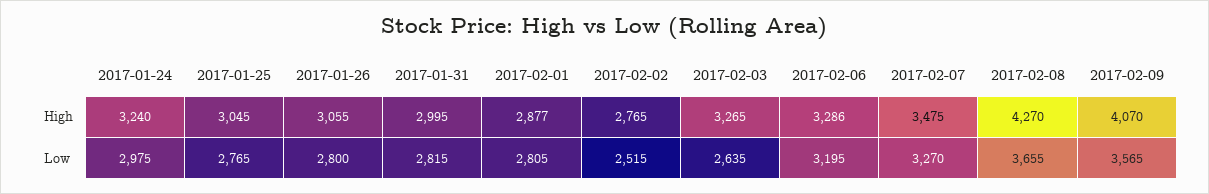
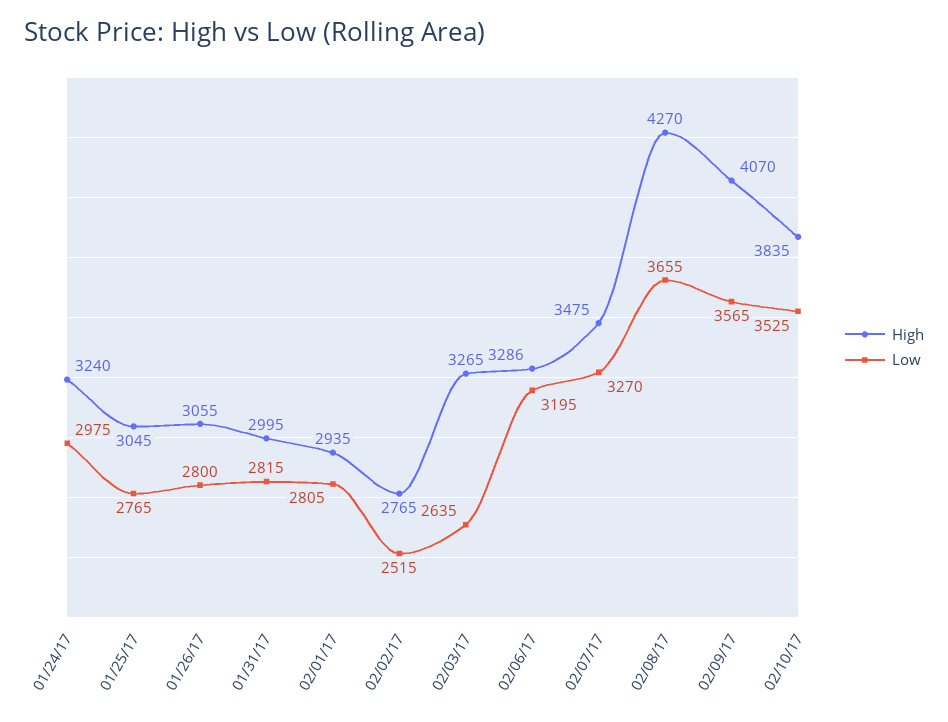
High, 2017-02-01: 2877 -> 2935
High, 02/10/17: none -> 3835
Low, 02/10/17: none -> 3525

